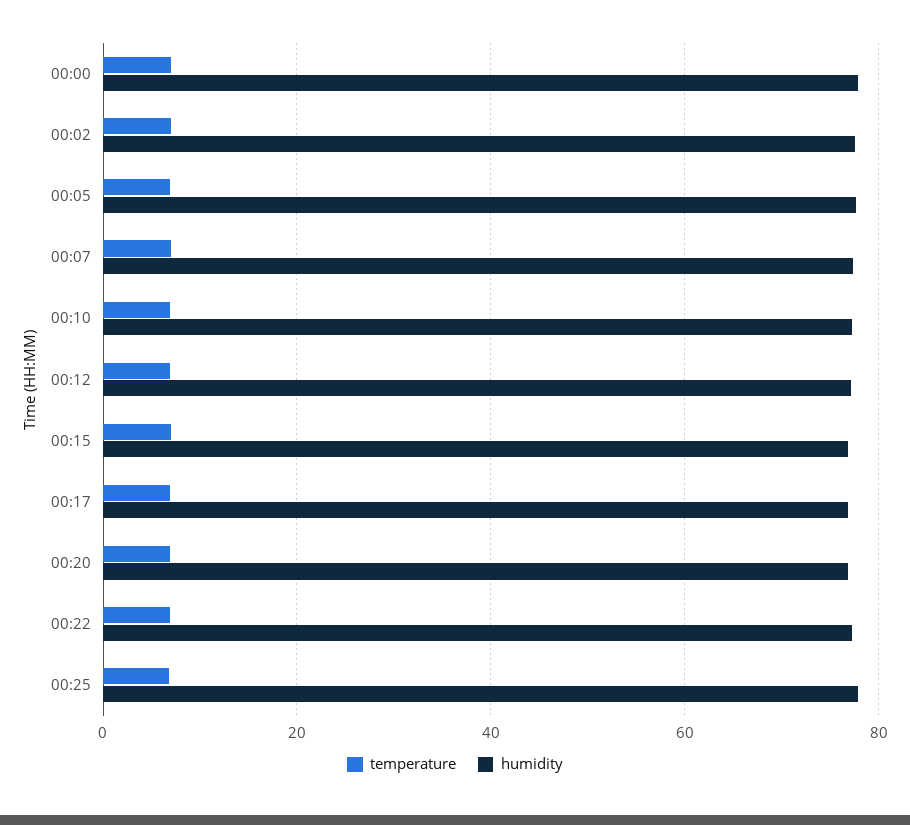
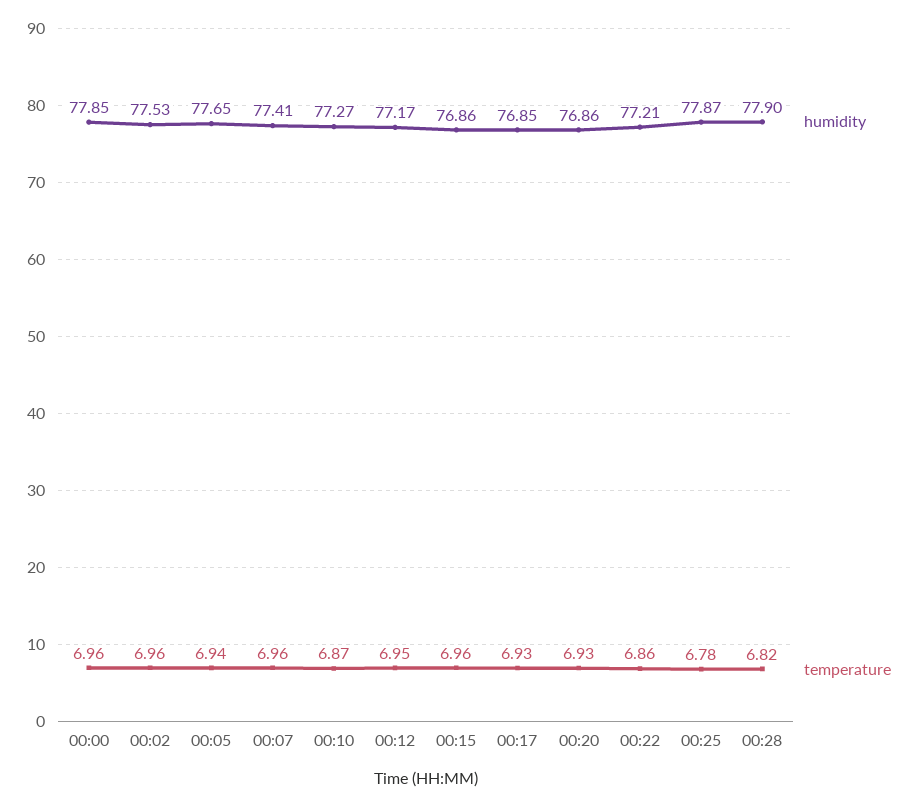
humidity, 00:28: none -> 77.9
temperature, 00:28: none -> 6.82

